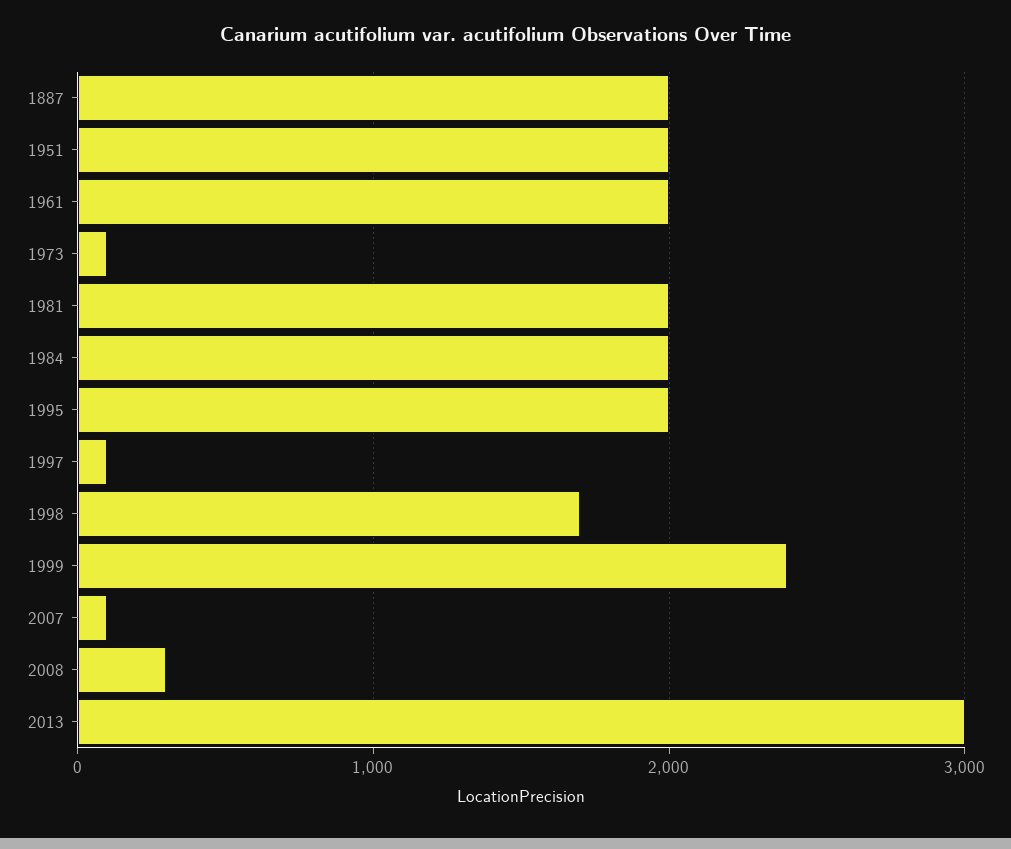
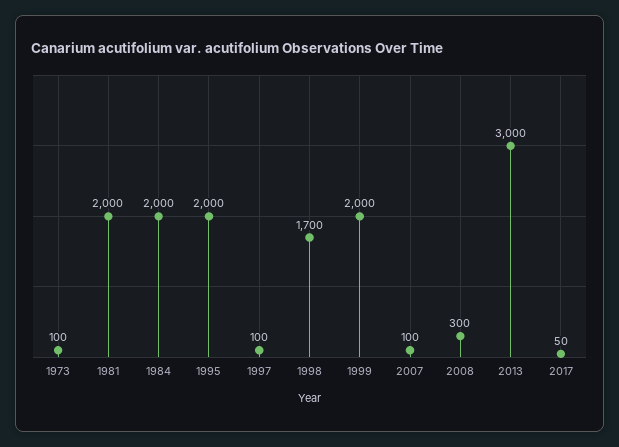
1887: 2000 -> none
1951: 2000 -> none
1961: 2000 -> none
1999: 2400 -> 2000
2017: none -> 50

